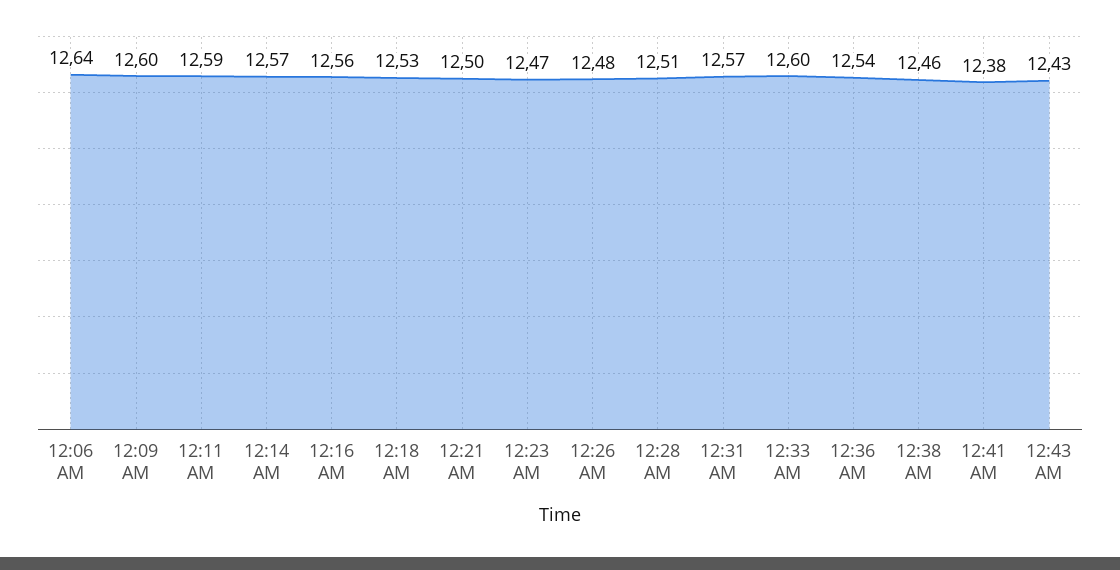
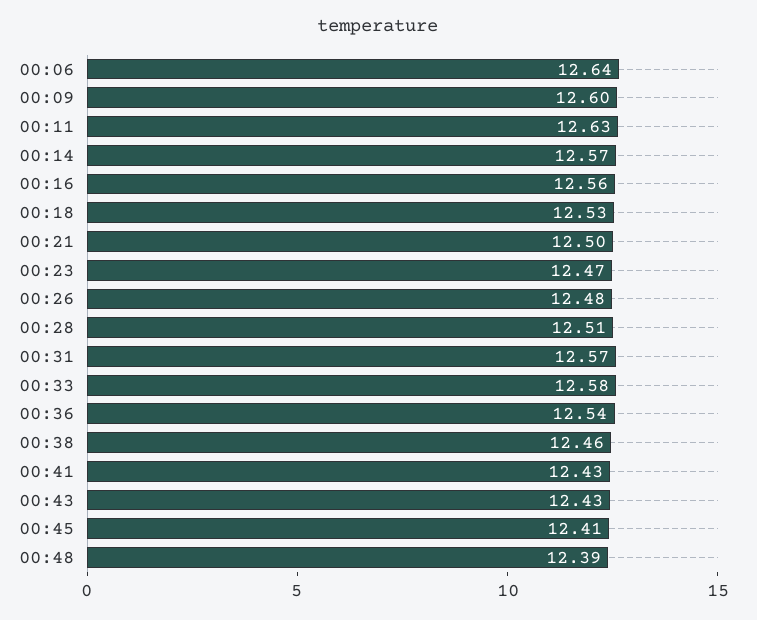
12:11 AM: 12.59 -> 12.63
12:33 AM: 12.6 -> 12.58
12:41 AM: 12.38 -> 12.43
00:45: none -> 12.41
00:48: none -> 12.39

